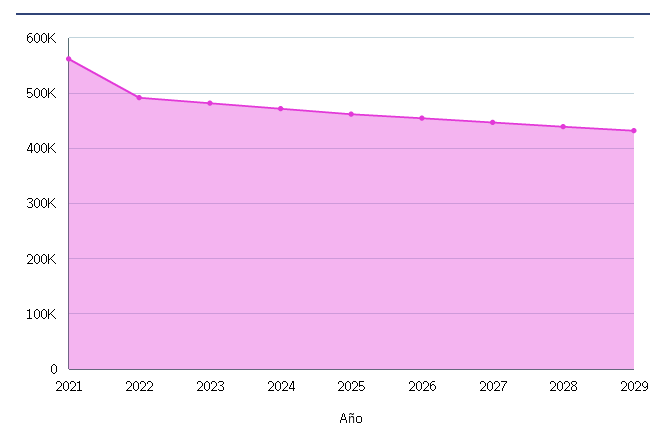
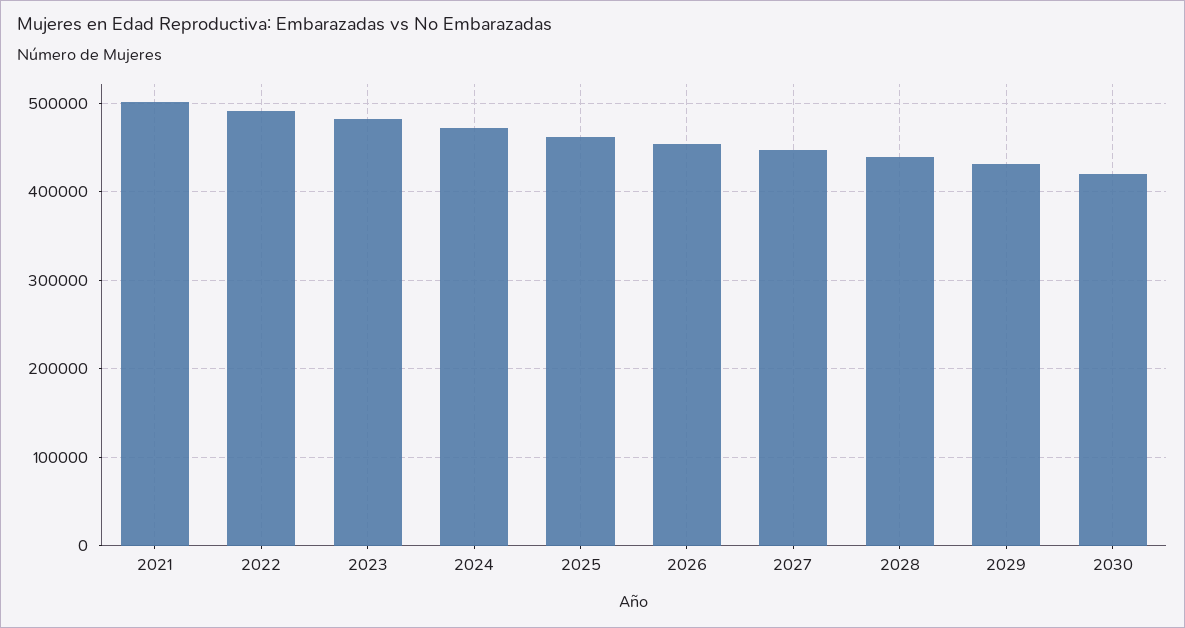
2021: 560000 -> 500000
2030: none -> 420000

